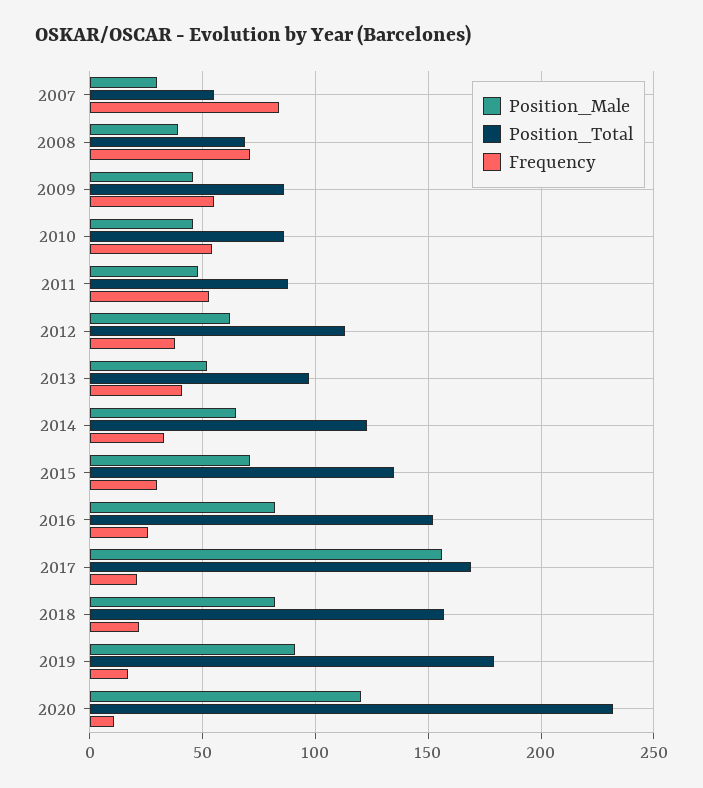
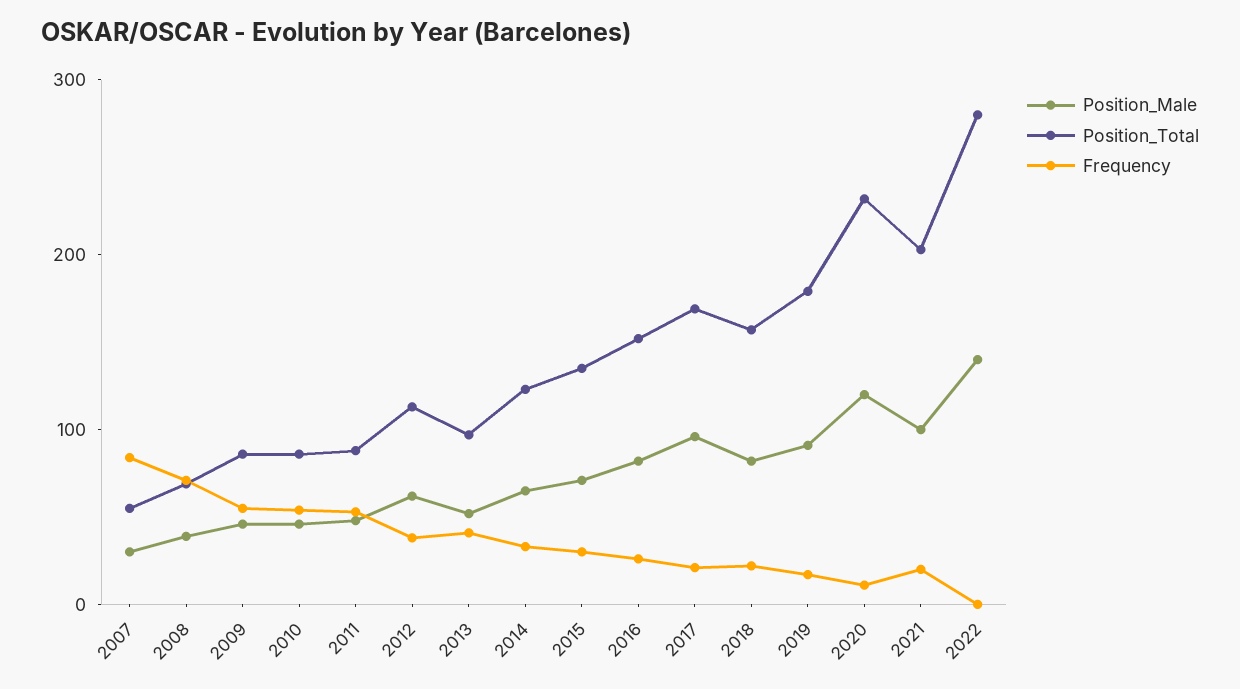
Position_Male, 2017: 155 -> 100
Position_Male, 2021: none -> 100
Position_Total, 2021: none -> 200
Frequency, 2021: none -> 20
Position_Male, 2022: none -> 140
Position_Total, 2022: none -> 280
Frequency, 2022: none -> 0

